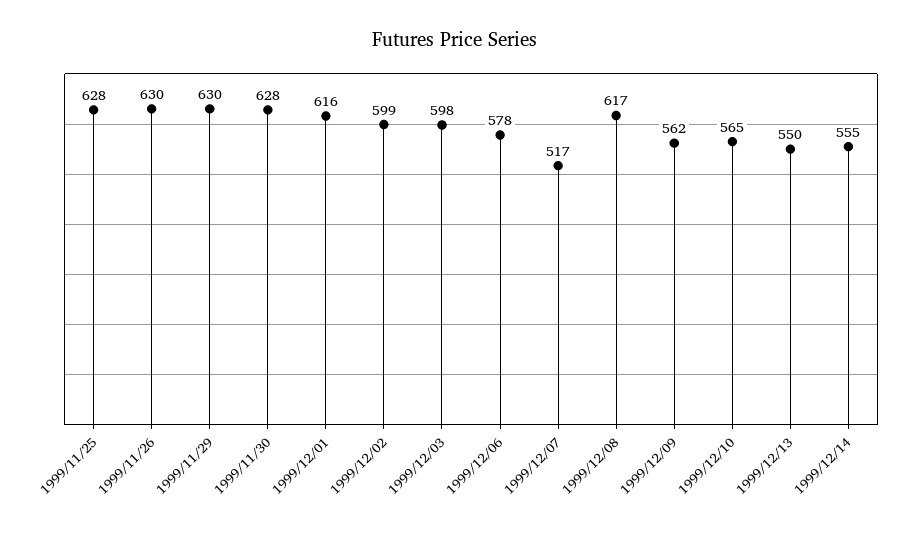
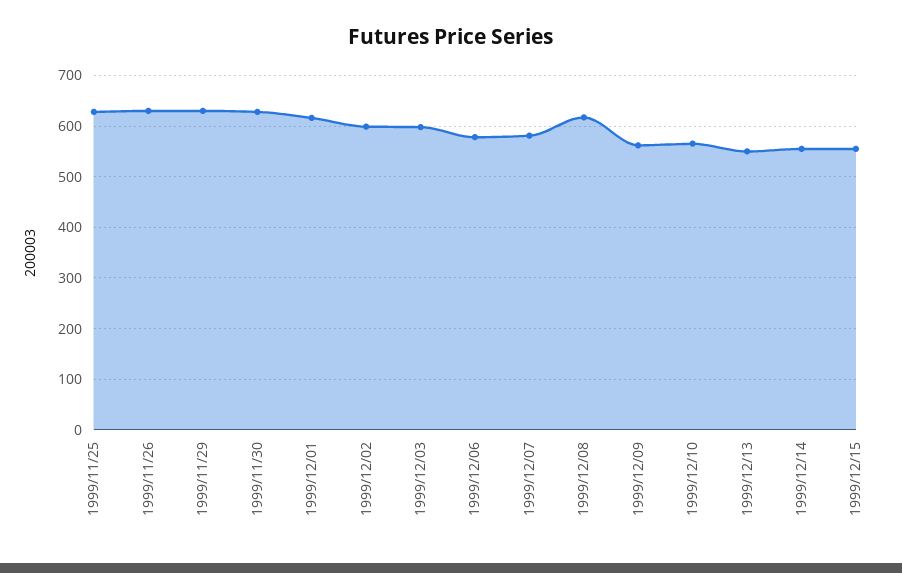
1999/12/07: 517 -> 580
1999/12/15: none -> 560

